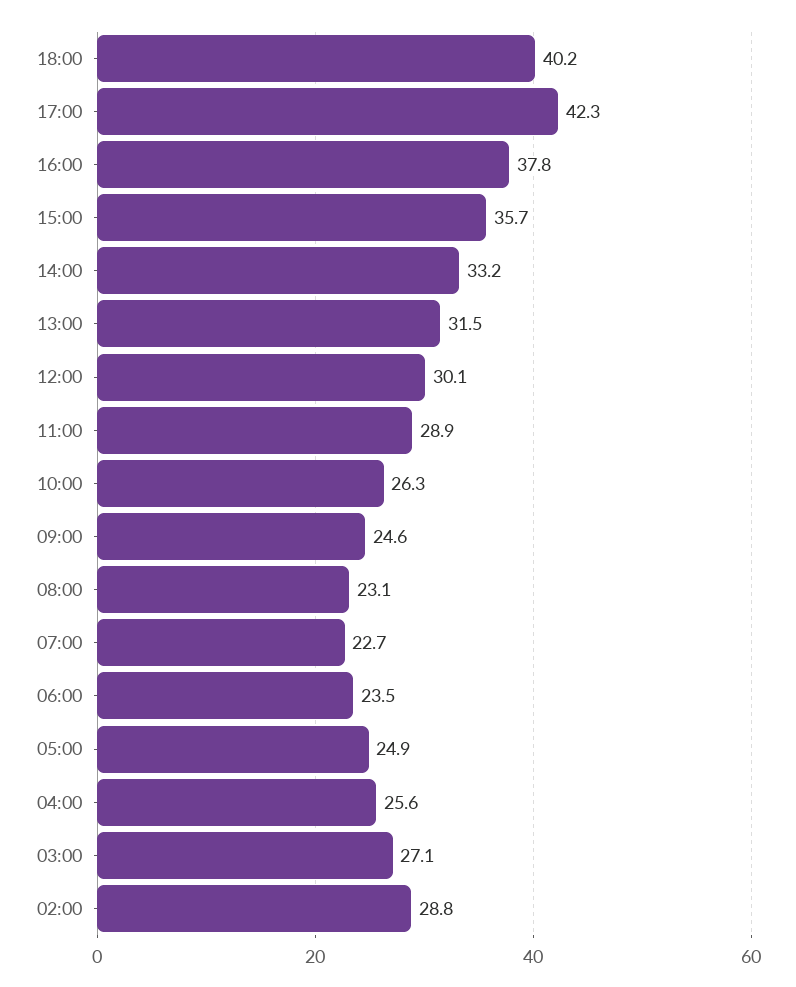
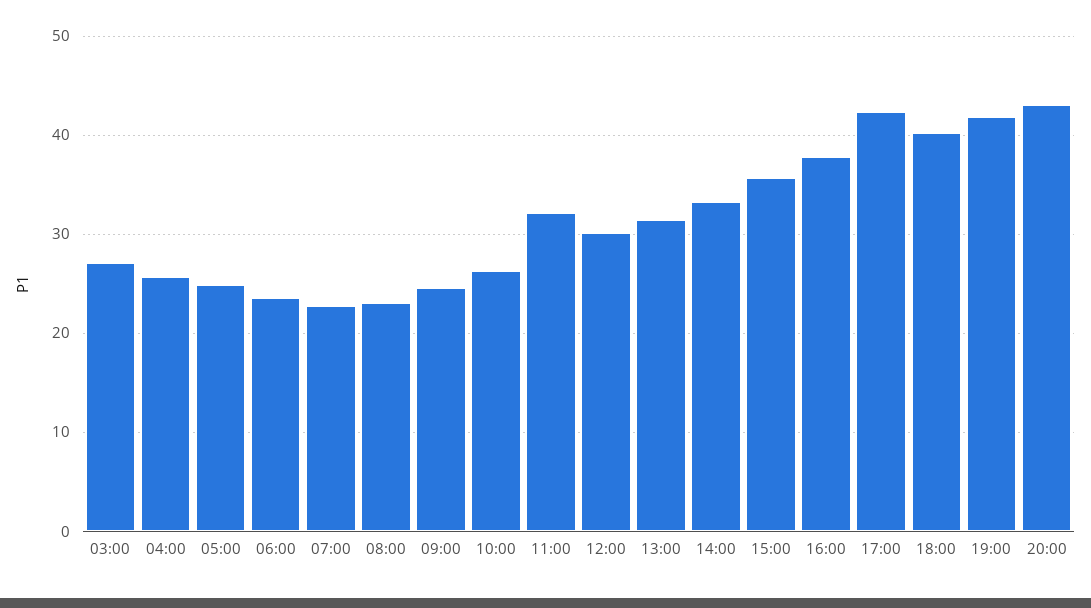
11:00: 28.9 -> 32
02:00: 28.8 -> none
19:00: none -> 42
20:00: none -> 43

